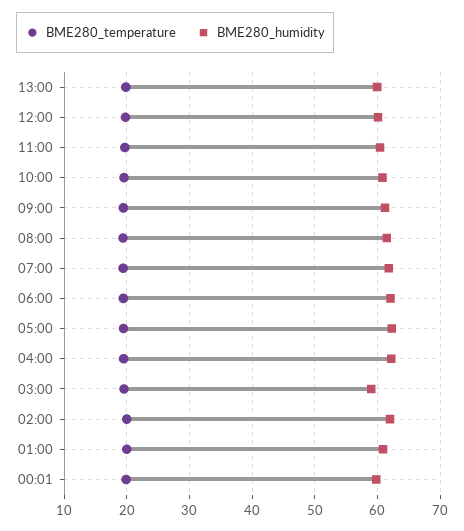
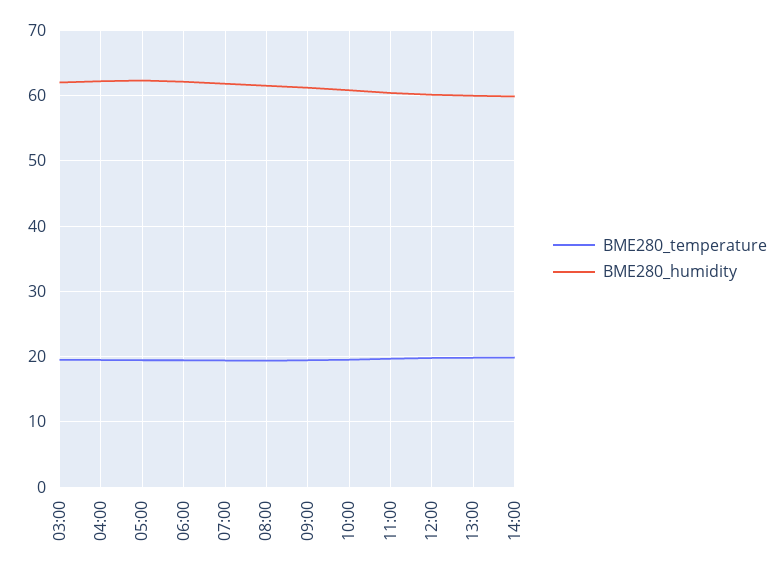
BME280_humidity, 03:00: 59 -> 62
BME280_temperature, 02:00: 20 -> none
BME280_humidity, 02:00: 62 -> none
BME280_temperature, 01:00: 20 -> none
BME280_humidity, 01:00: 61 -> none
BME280_temperature, 00:01: 20 -> none
BME280_humidity, 00:01: 60 -> none
BME280_temperature, 14:00: none -> 20
BME280_humidity, 14:00: none -> 60

